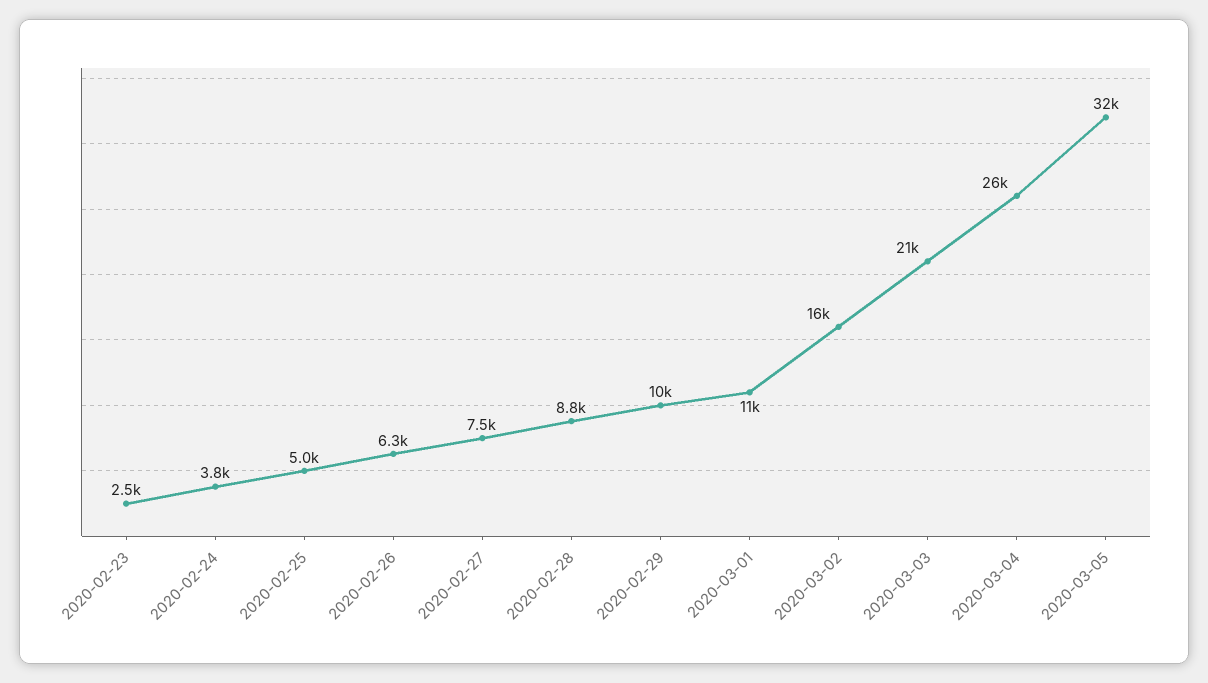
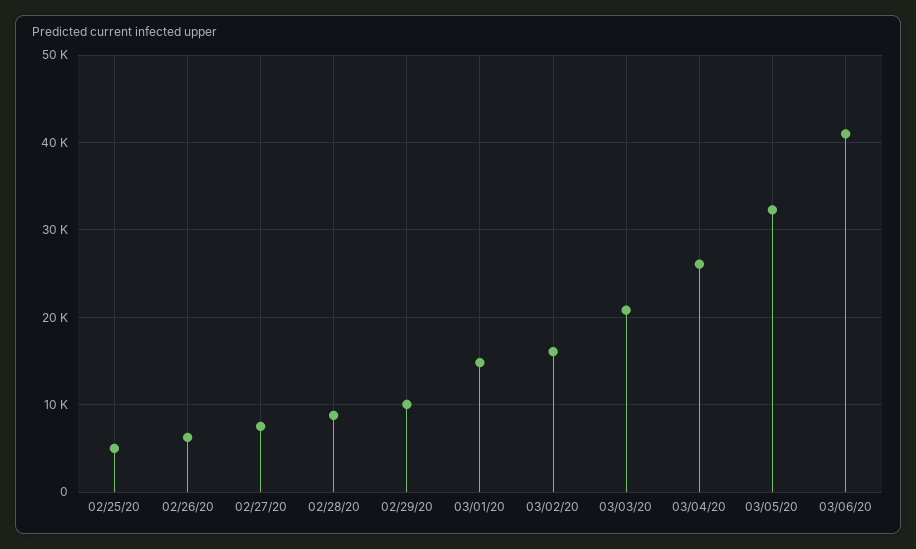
2020-02-23: 2500 -> none
2020-02-24: 3800 -> none
2020-03-01: 11000 -> 15000
03/06/20: none -> 41000

